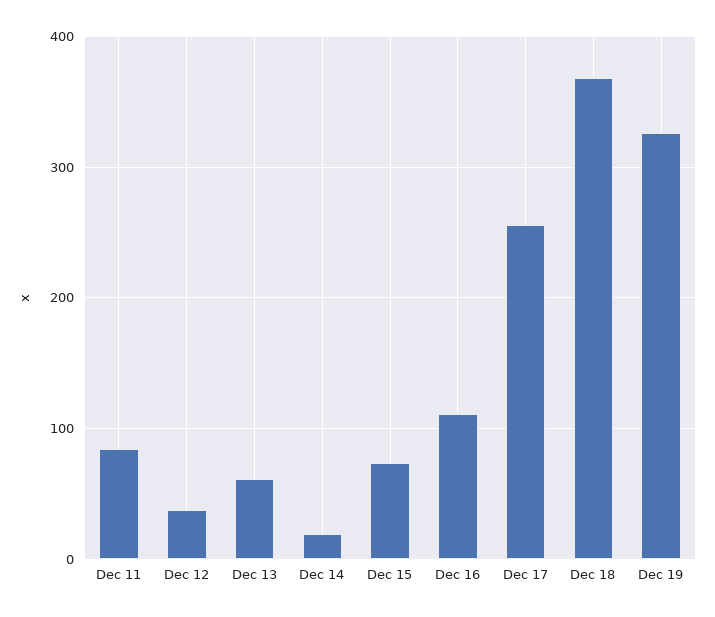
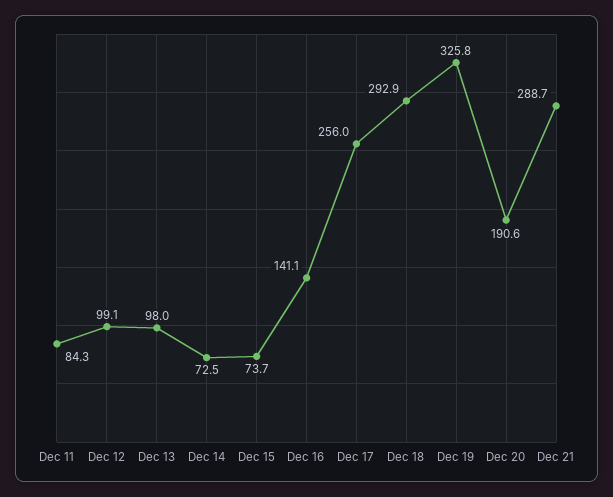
Dec 12: 40 -> 99.1
Dec 13: 60 -> 98
Dec 14: 20 -> 72.5
Dec 16: 110 -> 141.1
Dec 18: 370 -> 292.9
Dec 20: none -> 190.6
Dec 21: none -> 288.7

